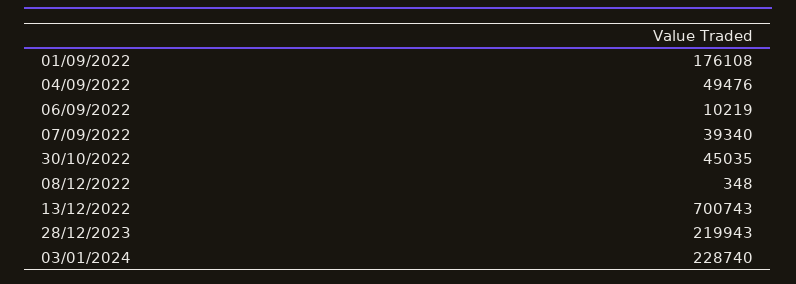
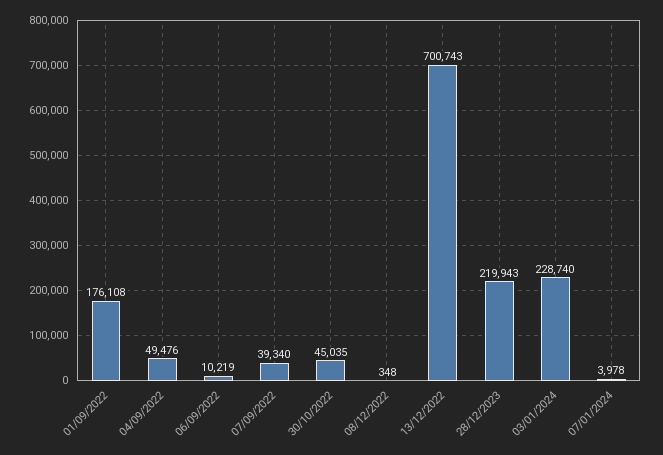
07/01/2024: none -> 3978

